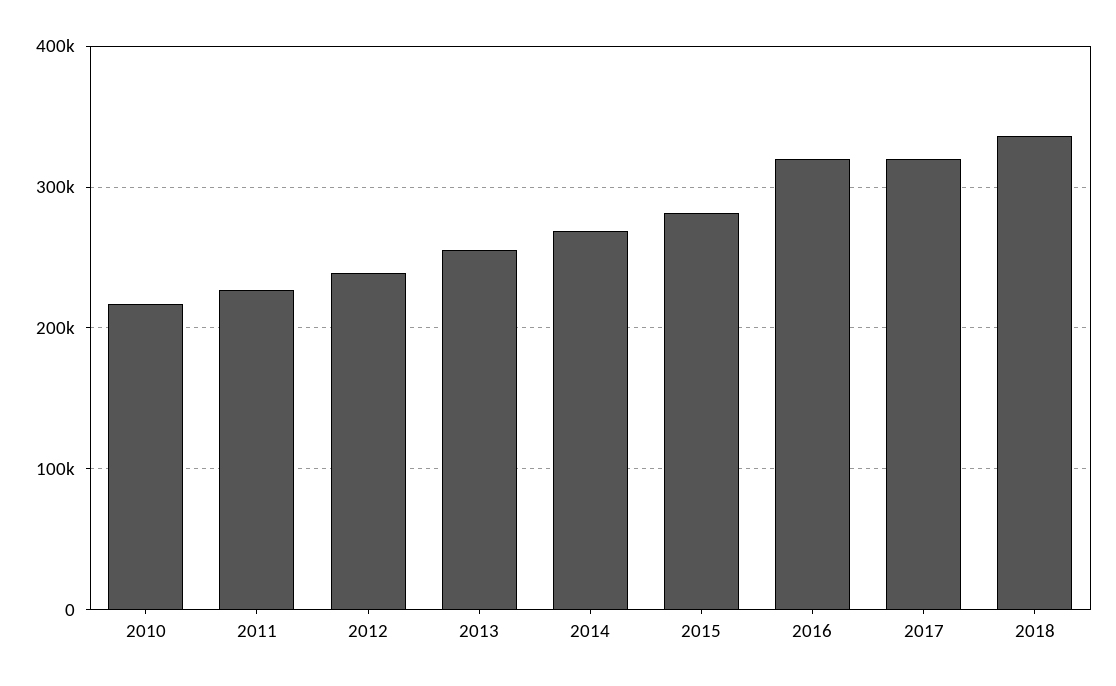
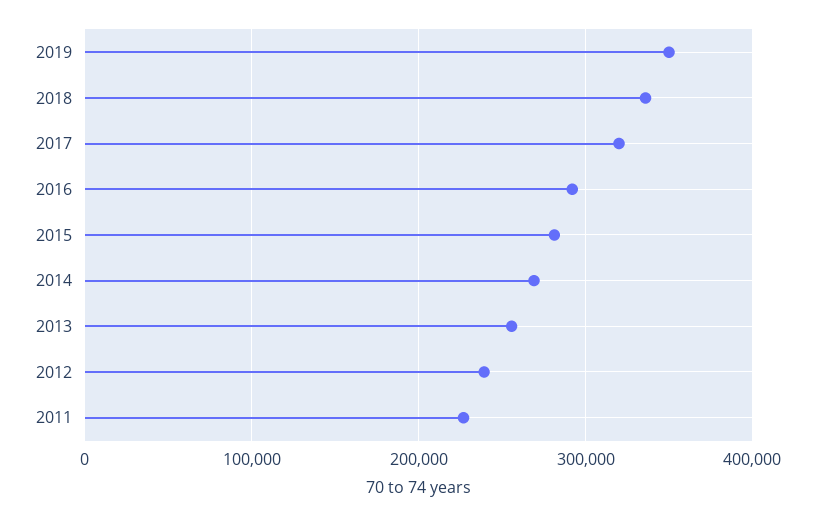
2010: 220000 -> none
2016: 320000 -> 290000
2019: none -> 350000

